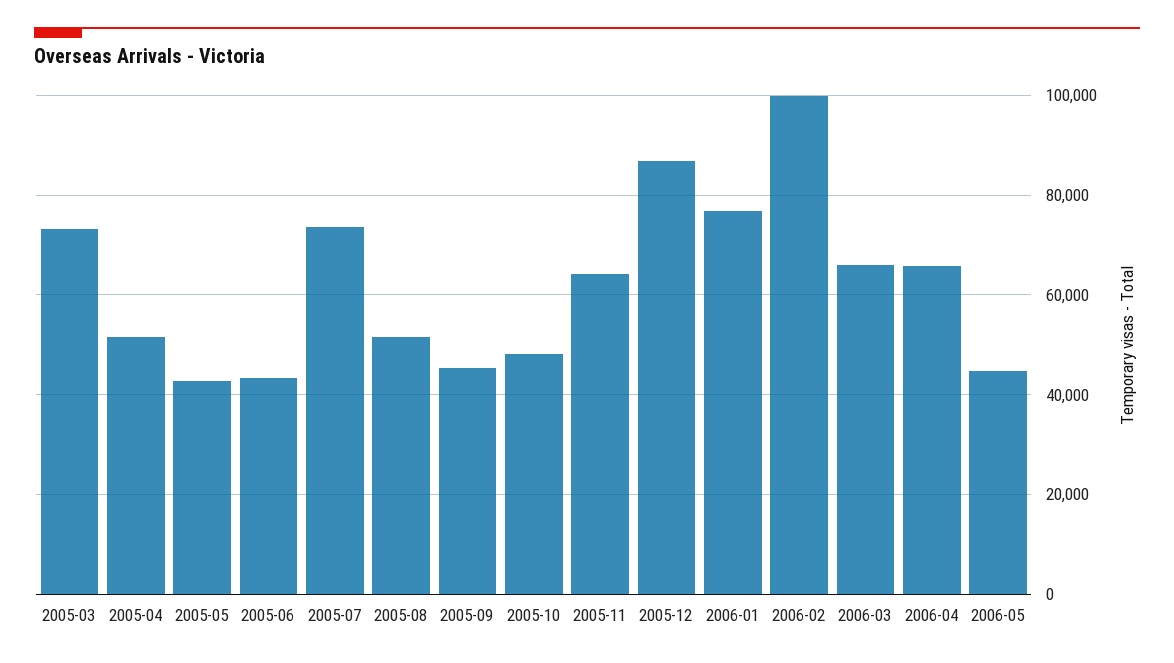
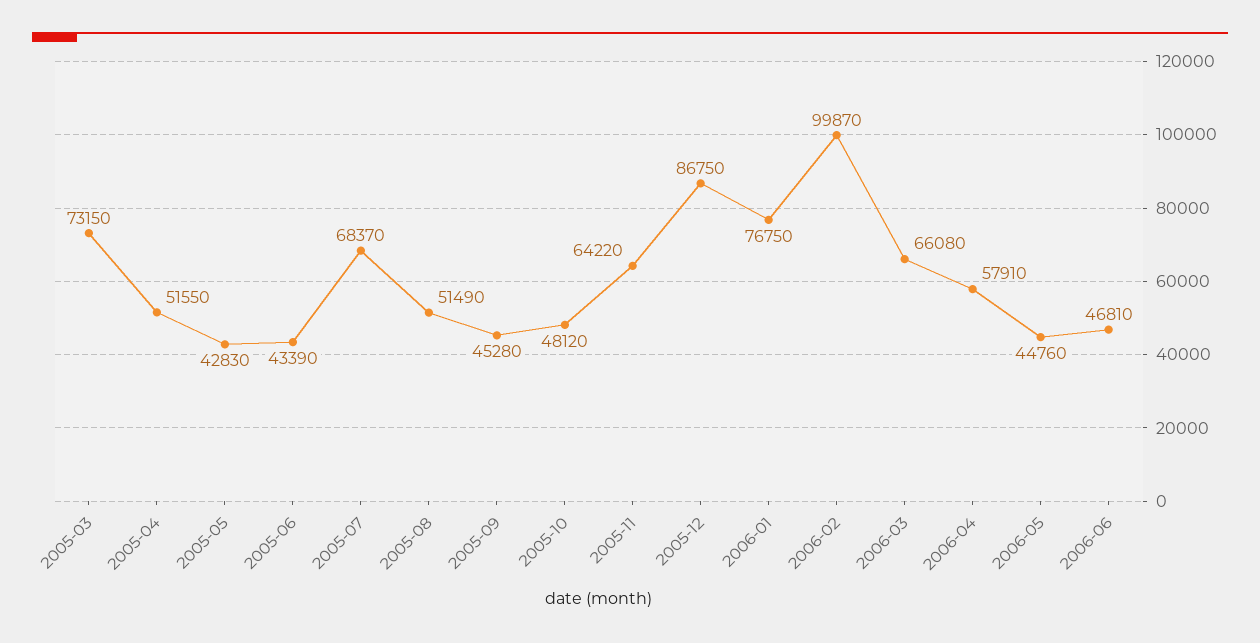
2005-07: 74000 -> 68370
2006-04: 66000 -> 57910
2006-06: none -> 46810

